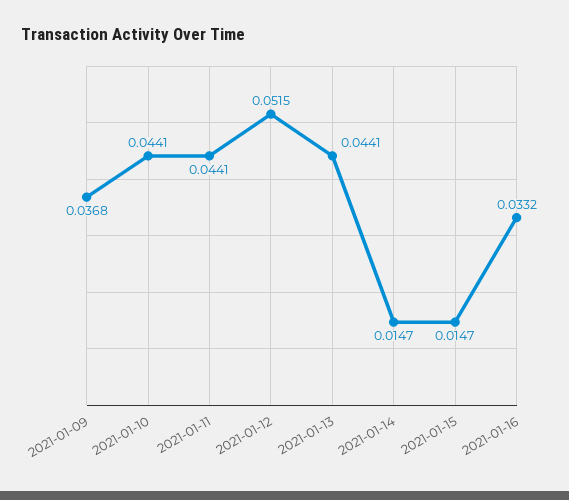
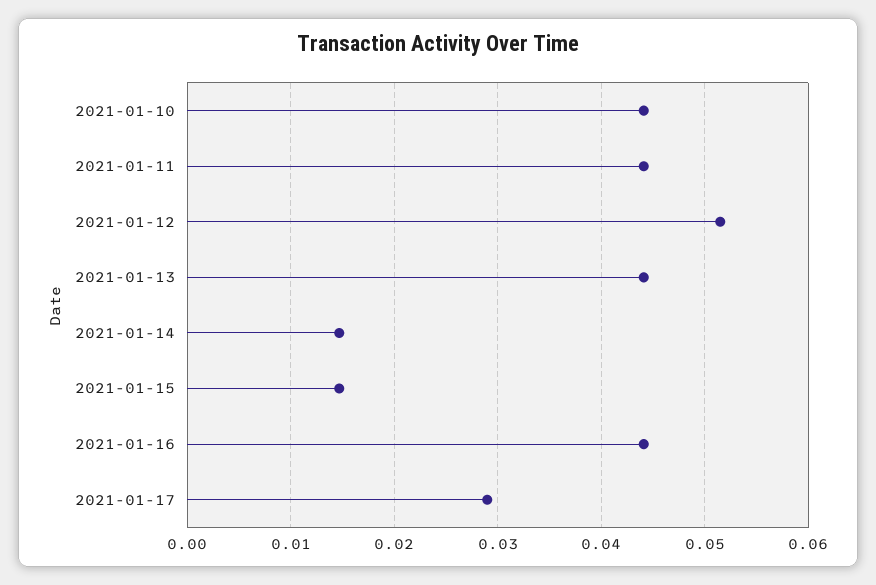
2021-01-09: 0.0368 -> none
2021-01-16: 0.0332 -> 0.044
2021-01-17: none -> 0.029

